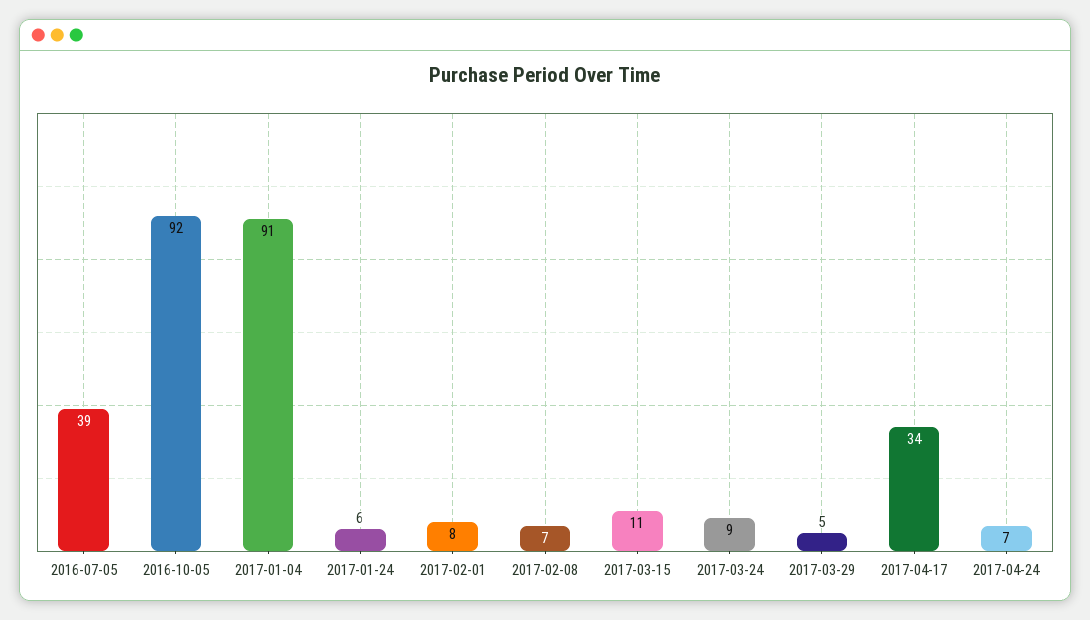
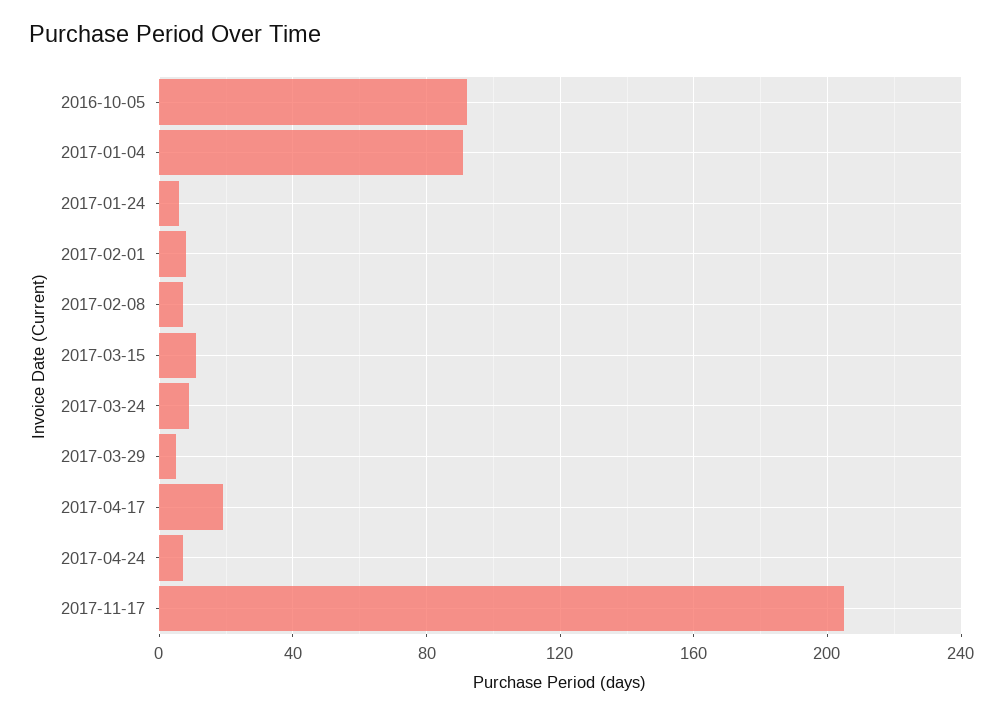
2016-07-05: 39 -> none
2017-04-17: 34 -> 20
2017-11-17: none -> 205

